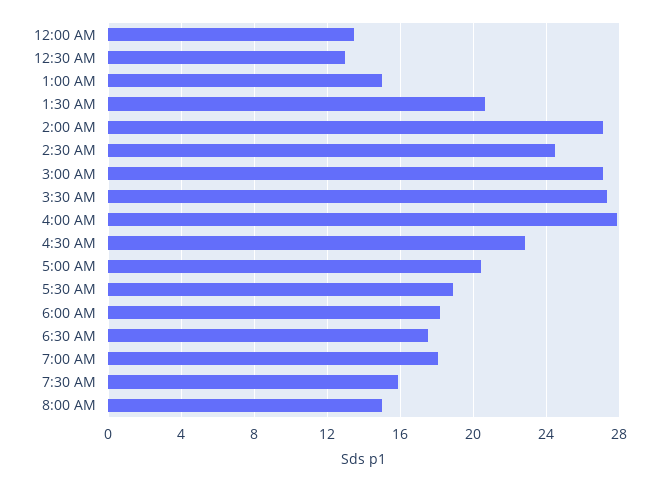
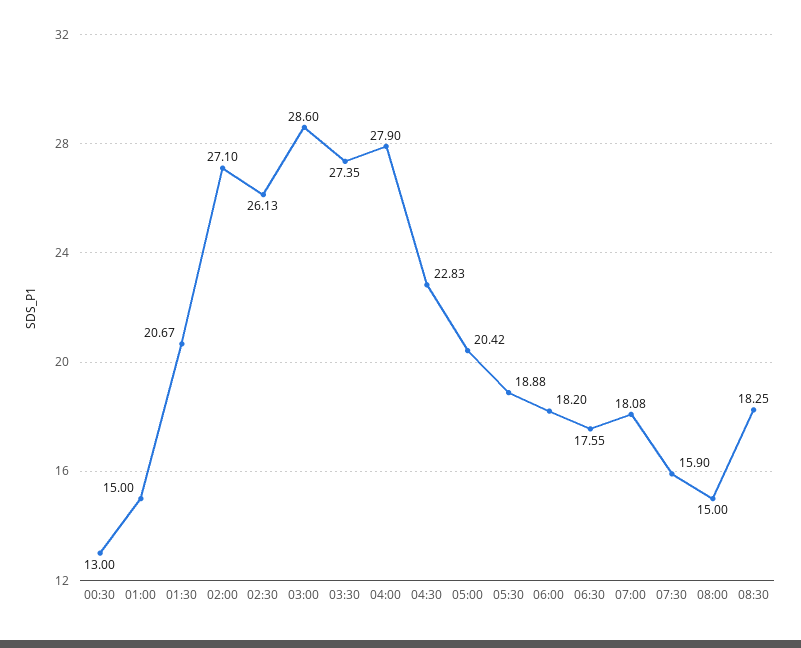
12:00 AM: 13.5 -> none
2:30 AM: 24.5 -> 26.13
3:00 AM: 27 -> 28.6
08:30: none -> 18.25

